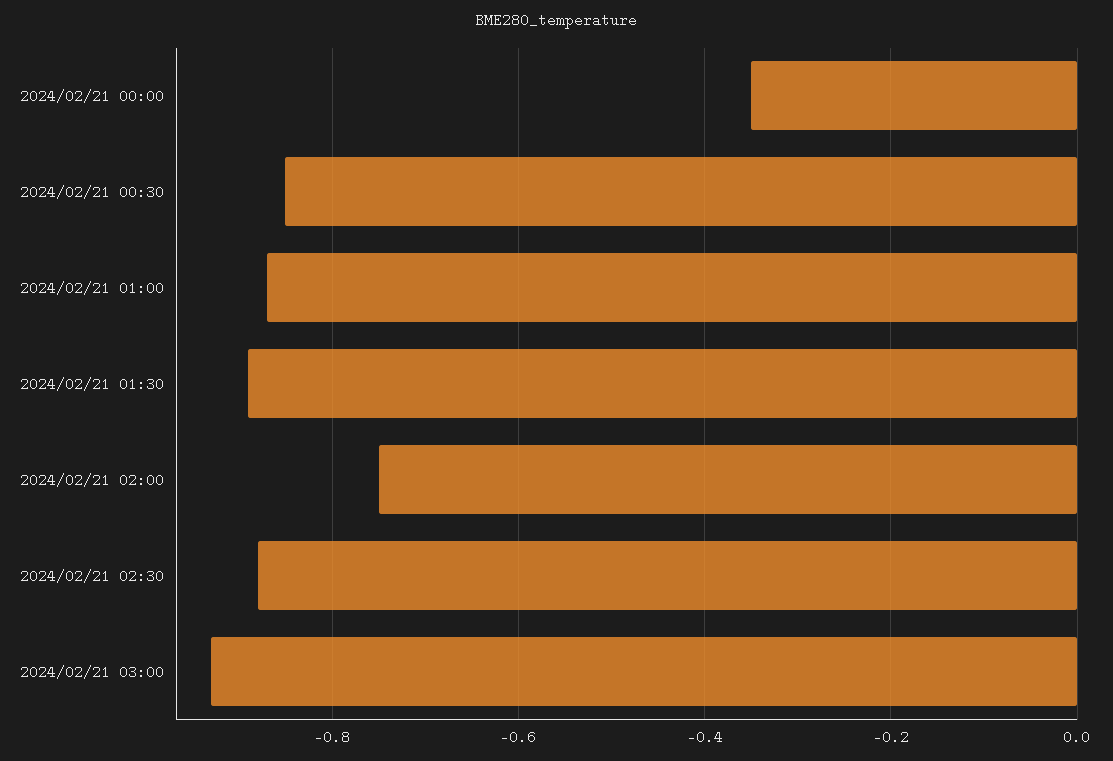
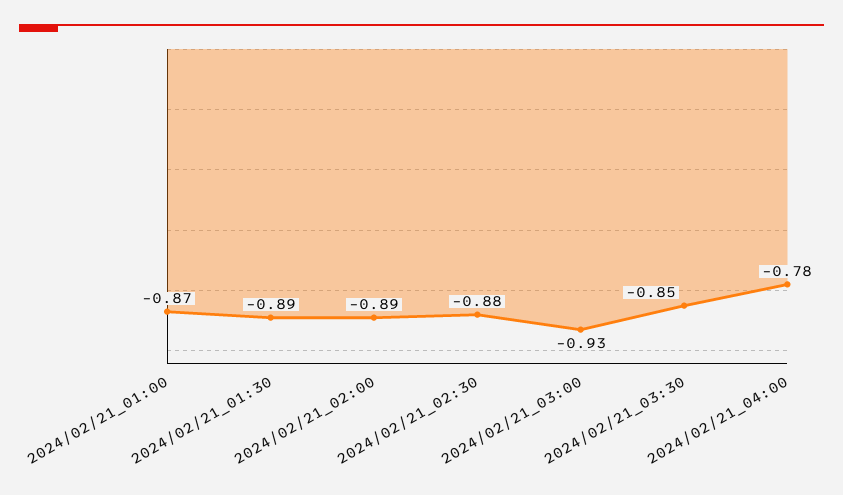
2024/02/21 00:00: -0.35 -> none
2024/02/21 00:30: -0.85 -> none
2024/02/21 02:00: -0.75 -> -0.89
2024/02/21_03:30: none -> -0.85
2024/02/21_04:00: none -> -0.78

